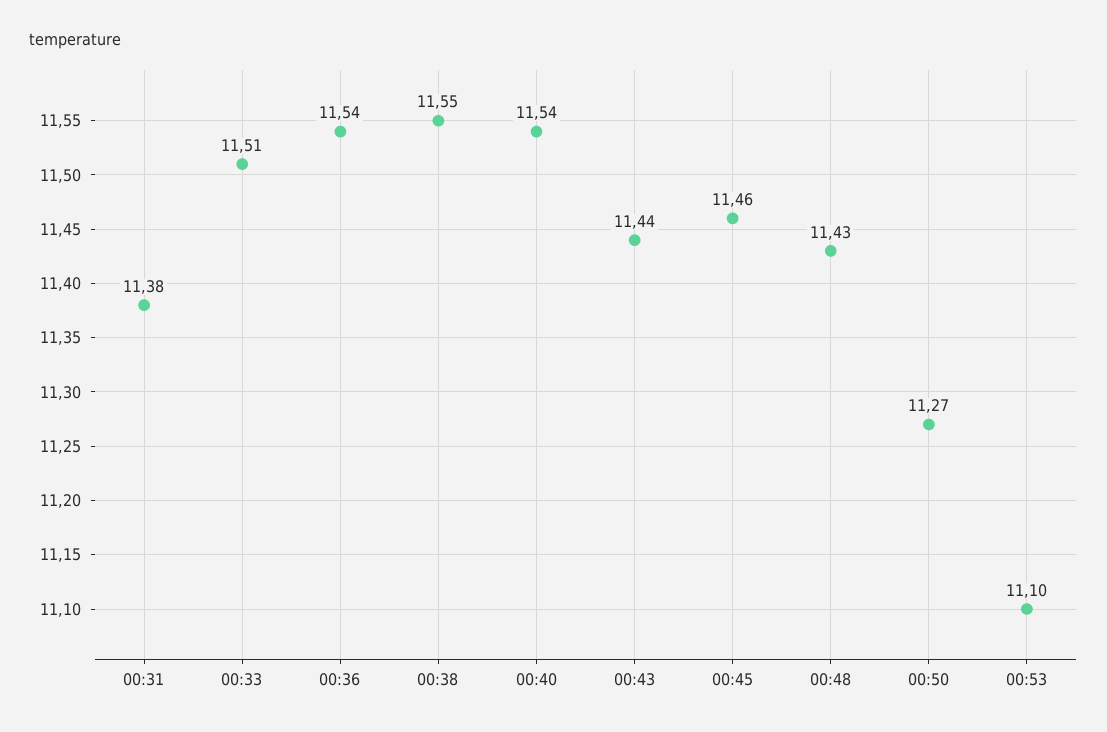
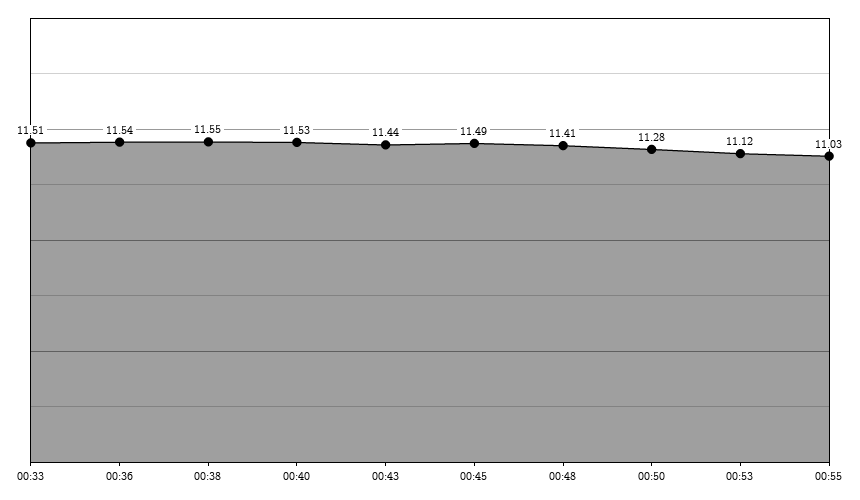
00:31: 11.38 -> none
00:40: 11.54 -> 11.53
00:45: 11.46 -> 11.49
00:48: 11.43 -> 11.41
00:50: 11.27 -> 11.28
00:53: 11.1 -> 11.12
00:55: none -> 11.03

